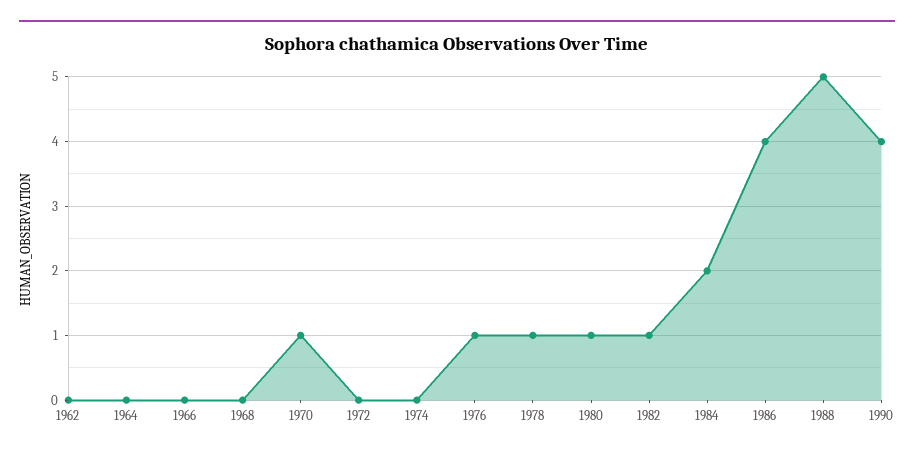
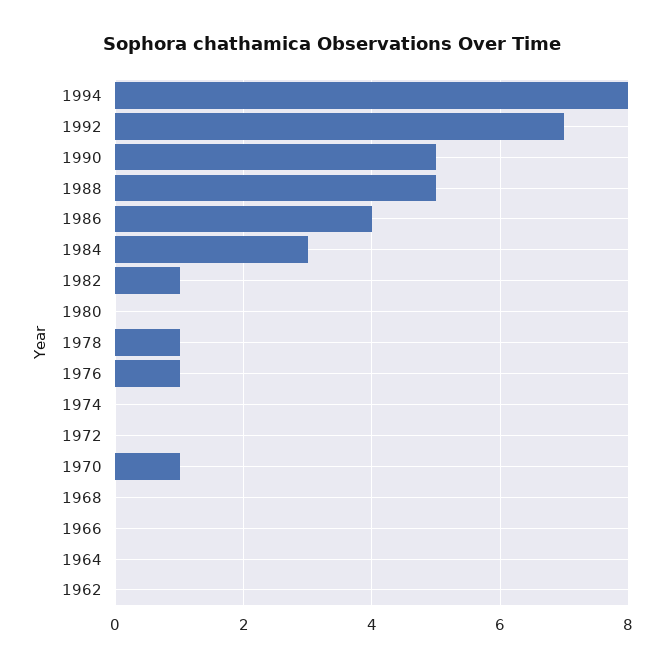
1980: 1 -> 0
1984: 2 -> 3
1990: 4 -> 5
1994: none -> 8
1992: none -> 7

